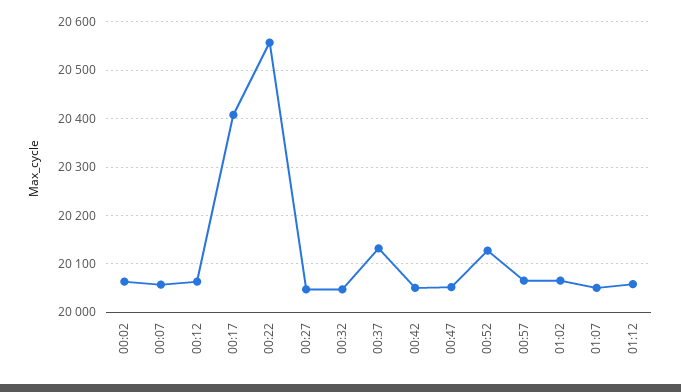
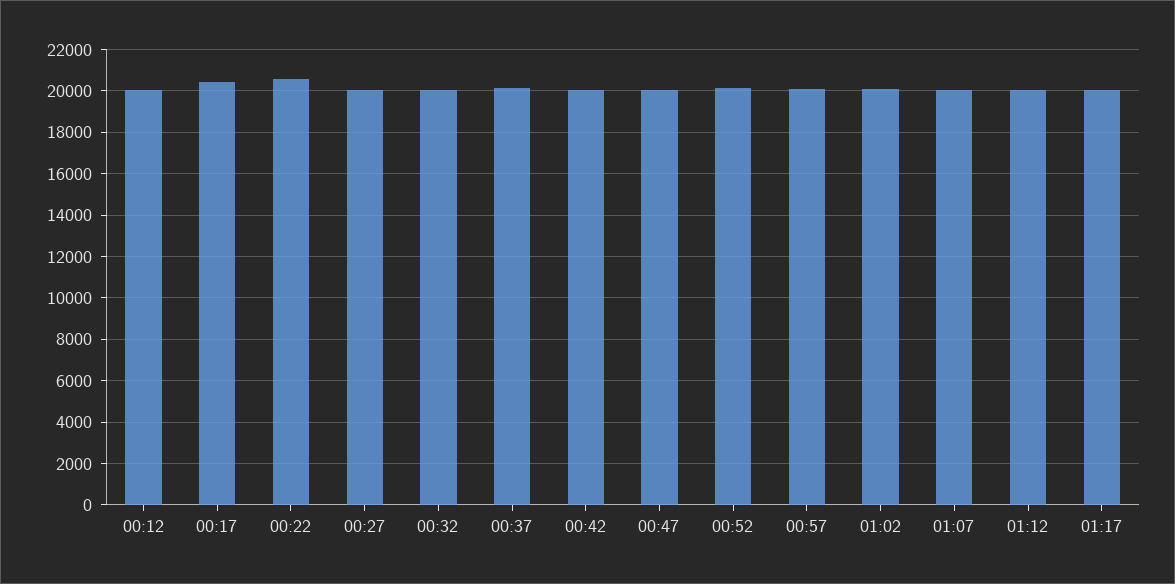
00:02: 20060 -> none
00:07: 20060 -> none
01:17: none -> 20000

